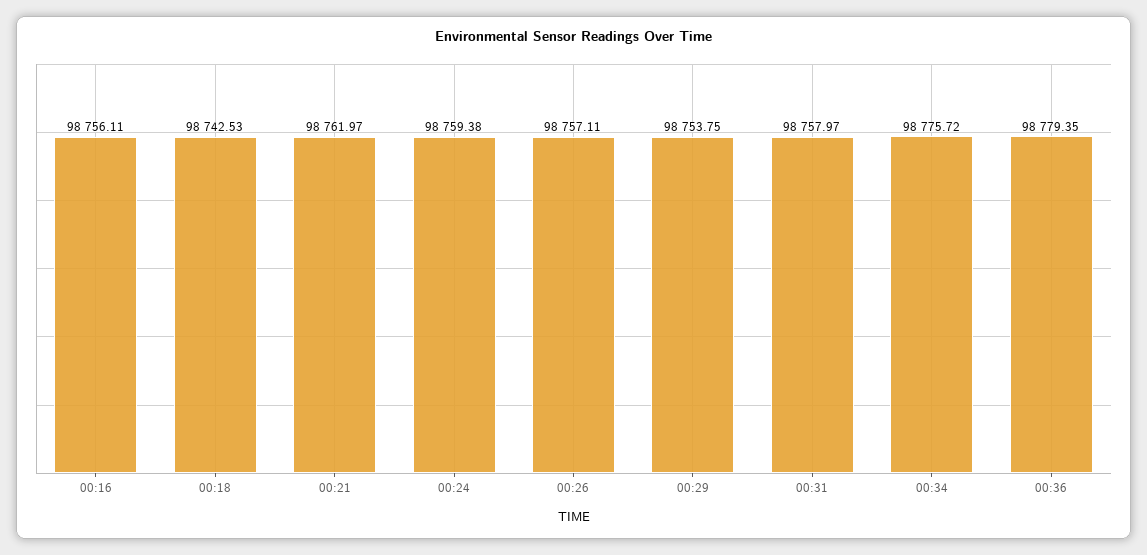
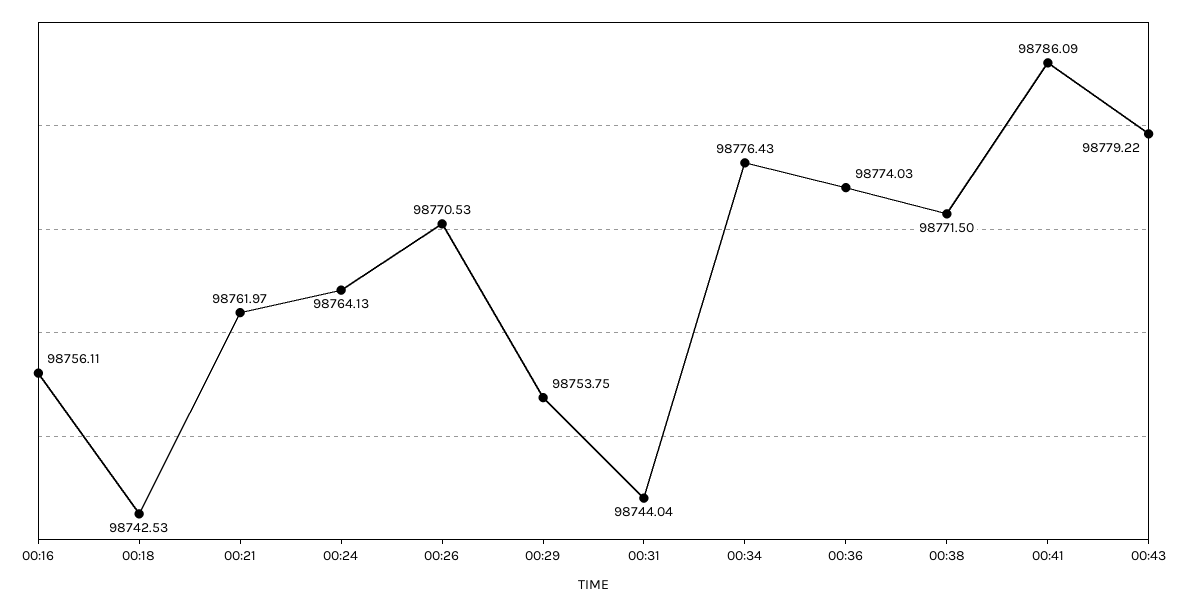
00:24: 98759.38 -> 98764.13
00:26: 98757.11 -> 98770.53
00:31: 98757.97 -> 98744.04
00:34: 98775.72 -> 98776.43
00:36: 98779.35 -> 98774.03
00:38: none -> 98771.5
00:41: none -> 98786.09
00:43: none -> 98779.22

